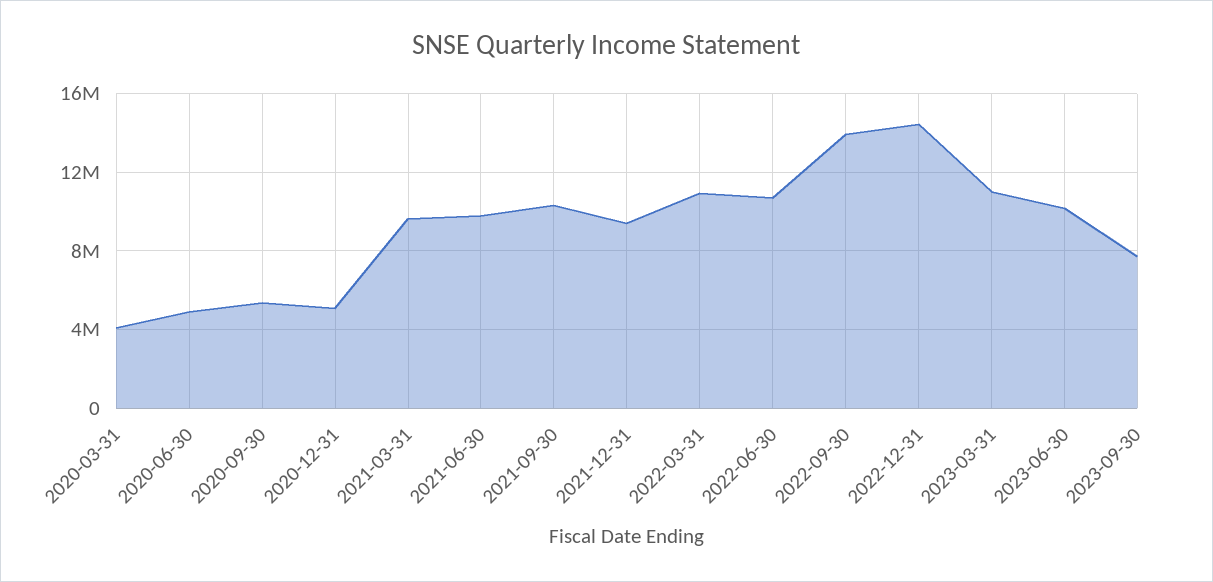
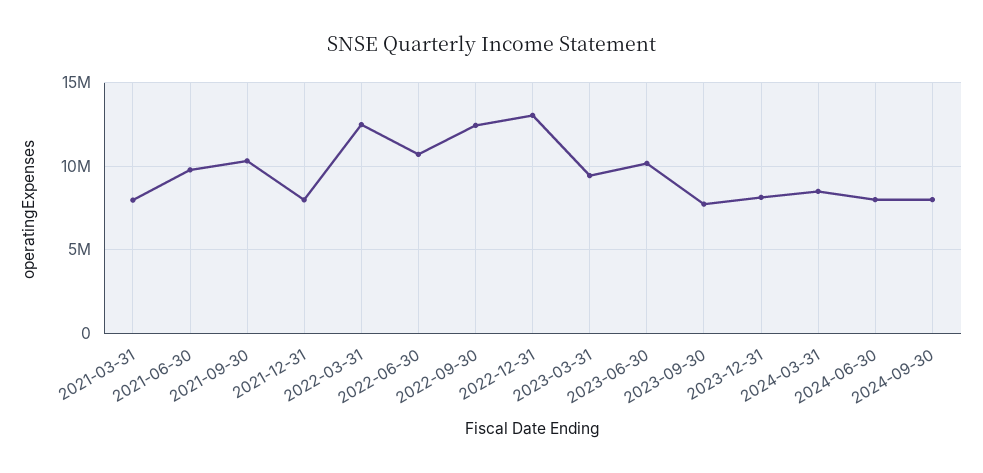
2020-03-31: 4000000 -> none
2020-06-30: 5000000 -> none
2020-09-30: 5500000 -> none
2020-12-31: 5000000 -> none
2021-03-31: 9500000 -> 8000000
2021-12-31: 9500000 -> 8000000
2022-03-31: 11000000 -> 12500000
2022-09-30: 14000000 -> 12500000
2022-12-31: 14500000 -> 13000000
2023-03-31: 11000000 -> 9500000
2023-12-31: none -> 8000000
2024-03-31: none -> 8500000
2024-06-30: none -> 8000000
2024-09-30: none -> 8000000

